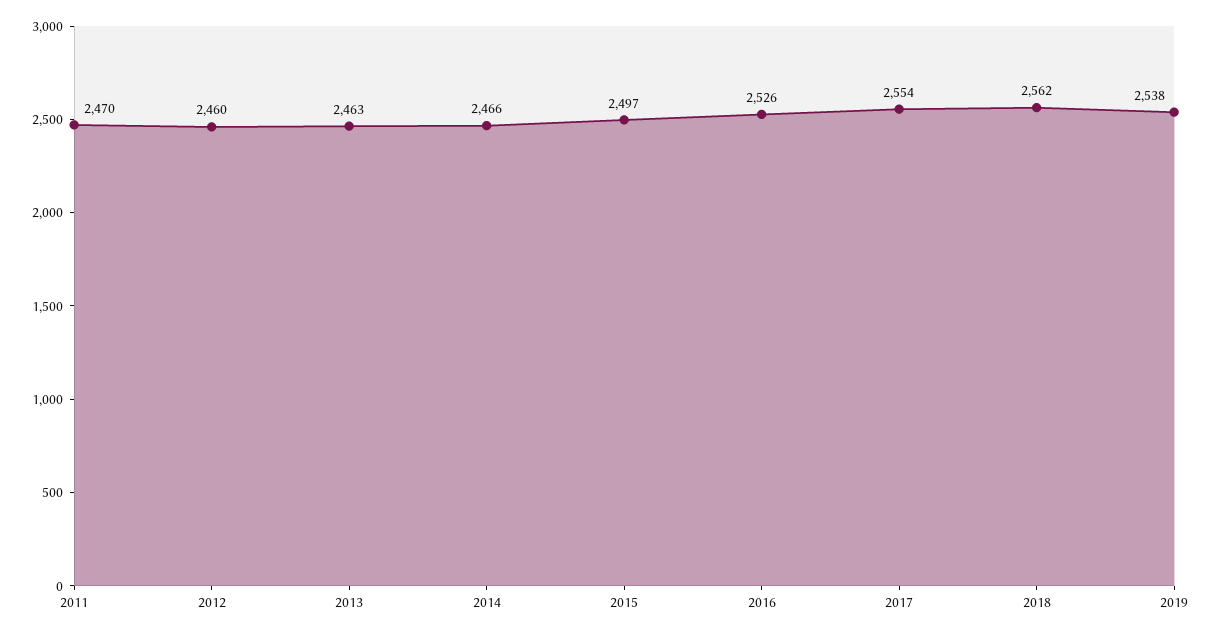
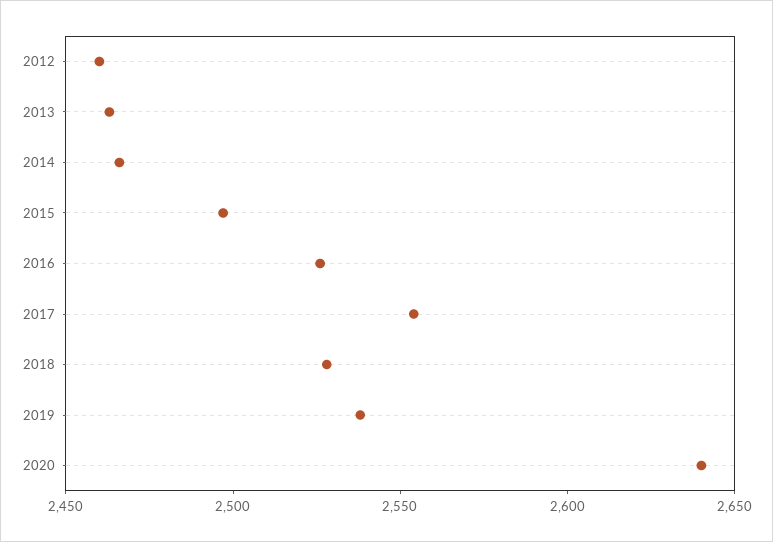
2011: 2470 -> none
2018: 2562 -> 2530
2020: none -> 2640

